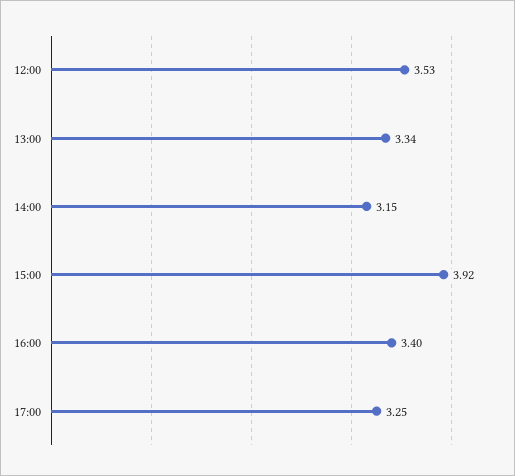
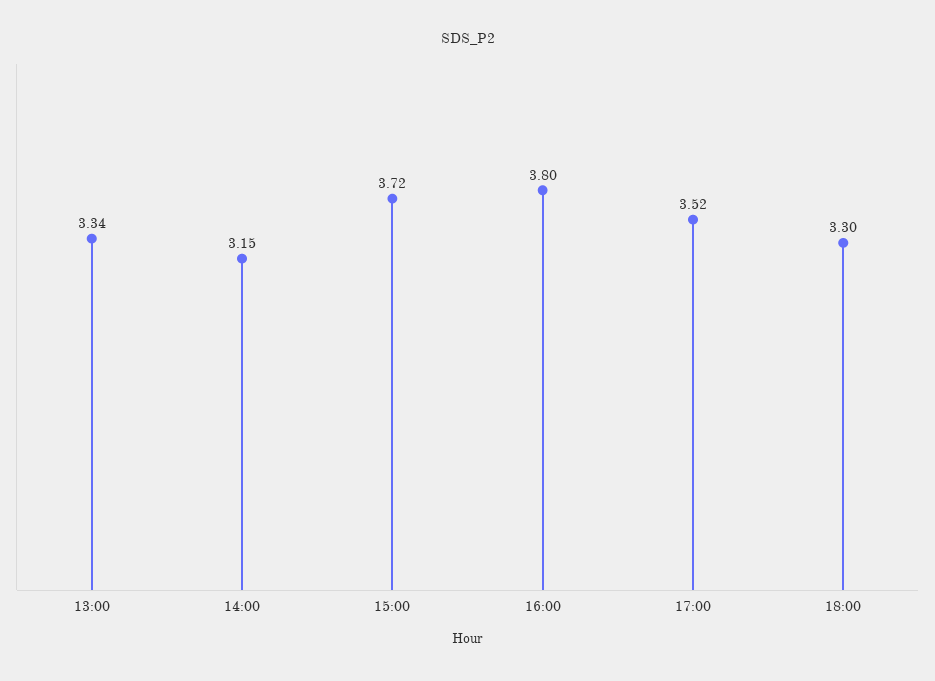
12:00: 3.53 -> none
15:00: 3.92 -> 3.72
16:00: 3.4 -> 3.8
17:00: 3.25 -> 3.52
18:00: none -> 3.3

